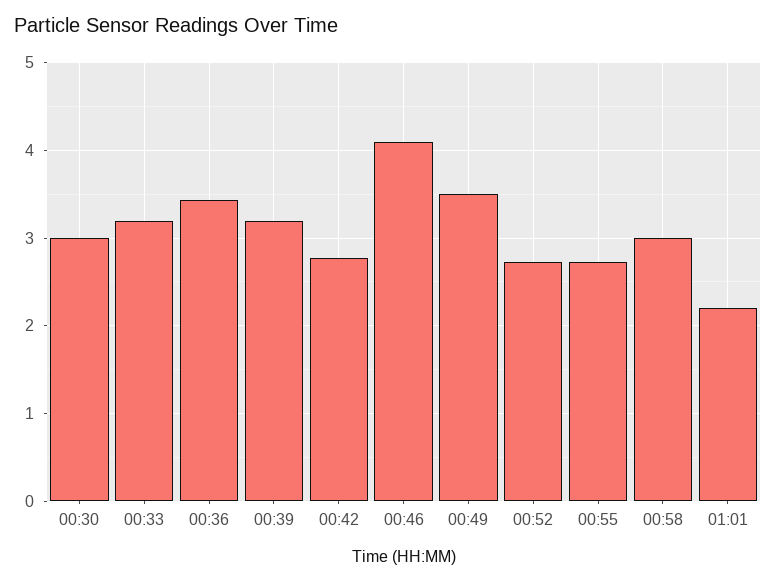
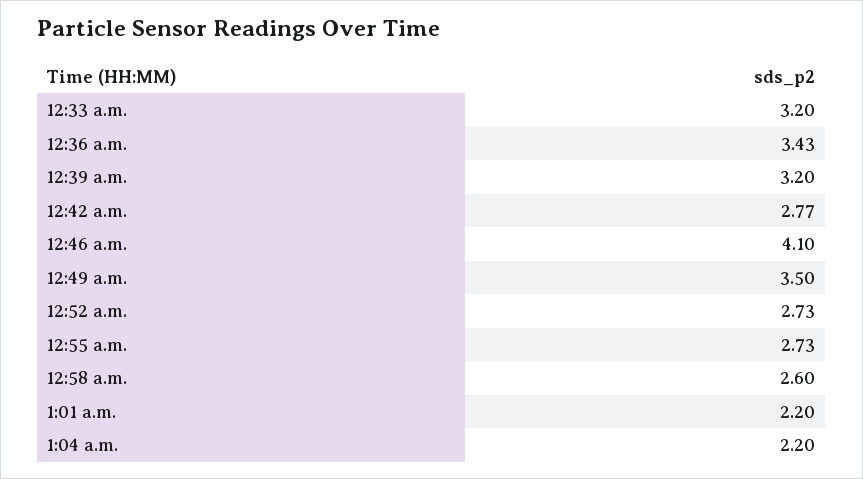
00:30: 3 -> none
00:58: 3 -> 2.6
1:04 a.m.: none -> 2.2

